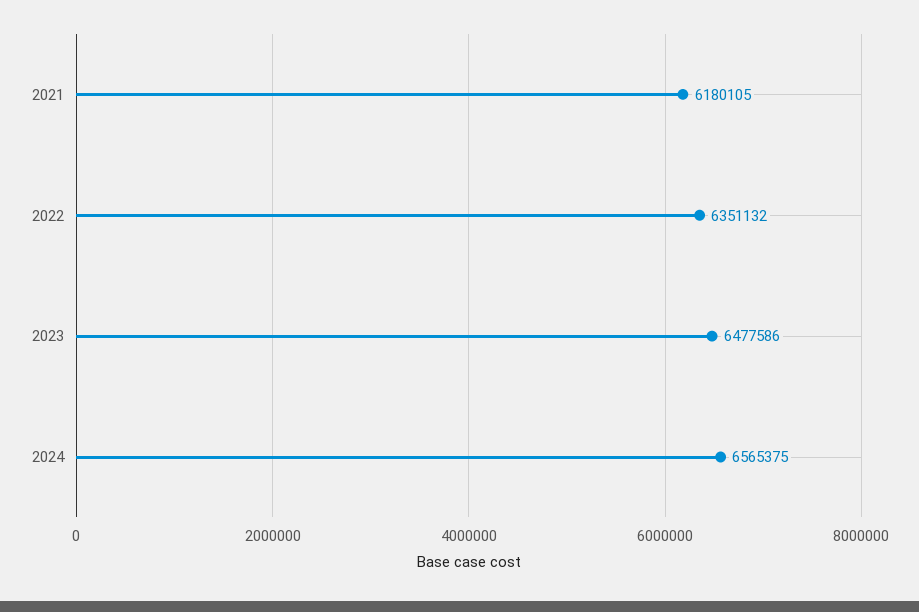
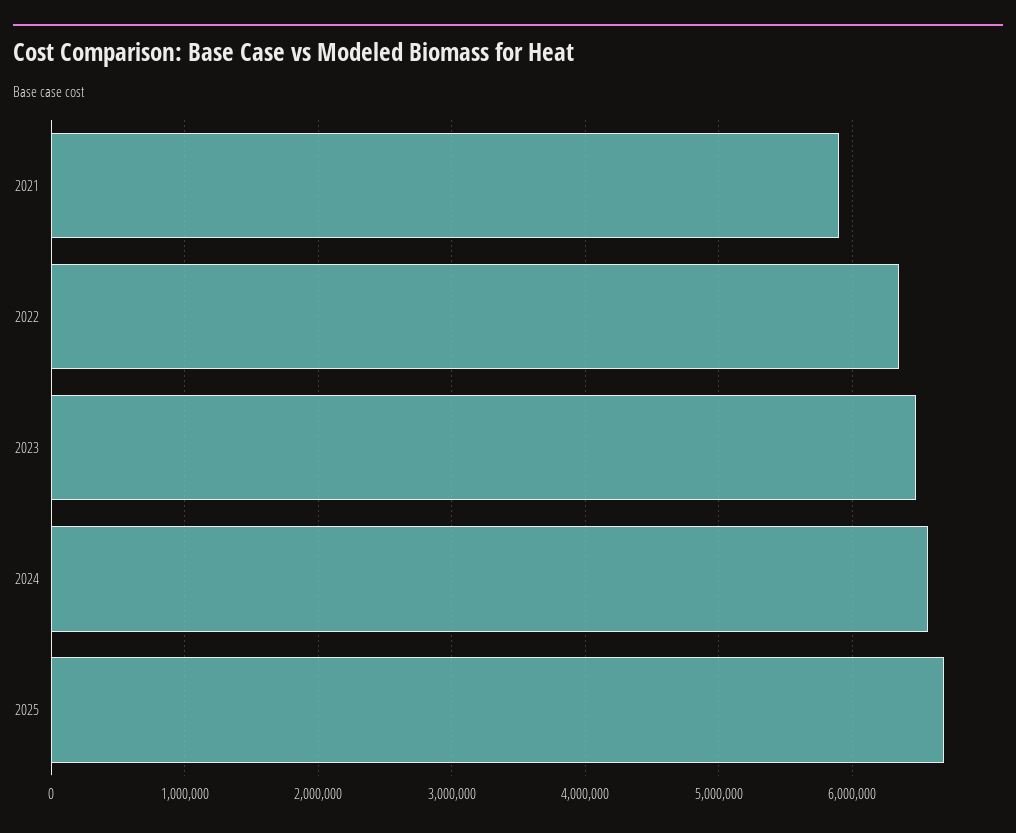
2021: 6180105 -> 5900000
2025: none -> 6700000

